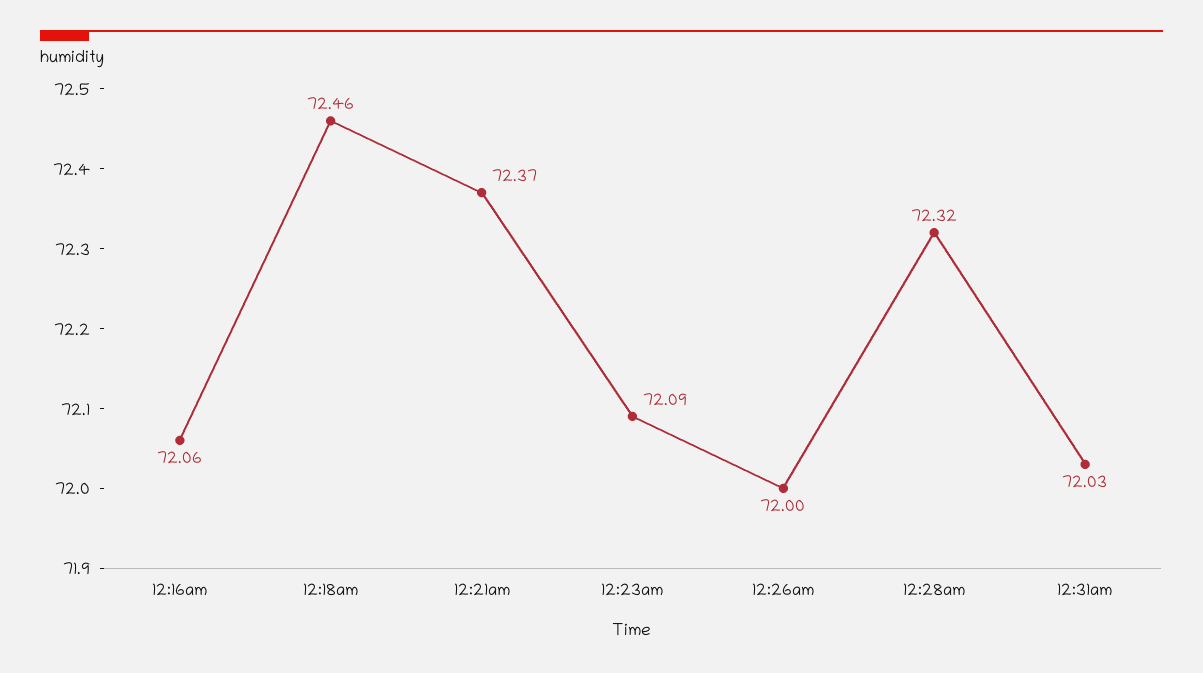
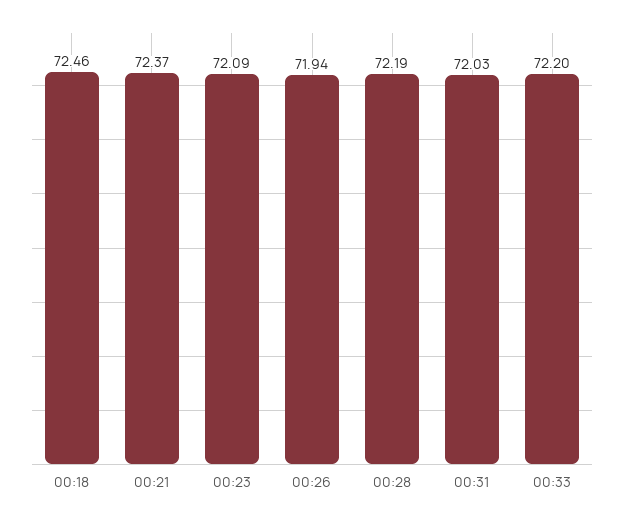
12:16am: 72.06 -> none
12:26am: 72 -> 71.94
12:28am: 72.32 -> 72.19
00:33: none -> 72.2

